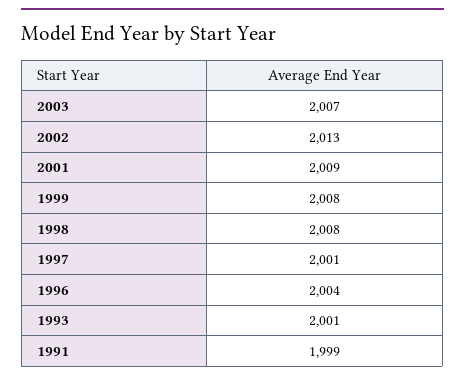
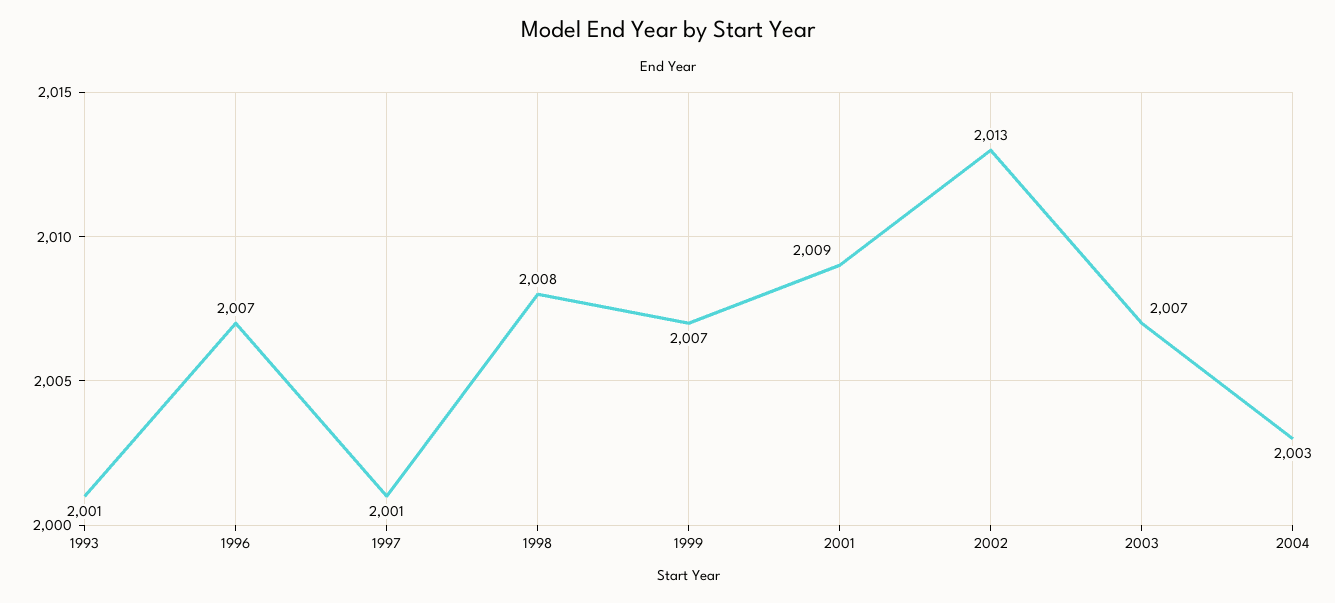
1999: 2008 -> 2007
1996: 2004 -> 2007
1991: 1999 -> none
2004: none -> 2003

